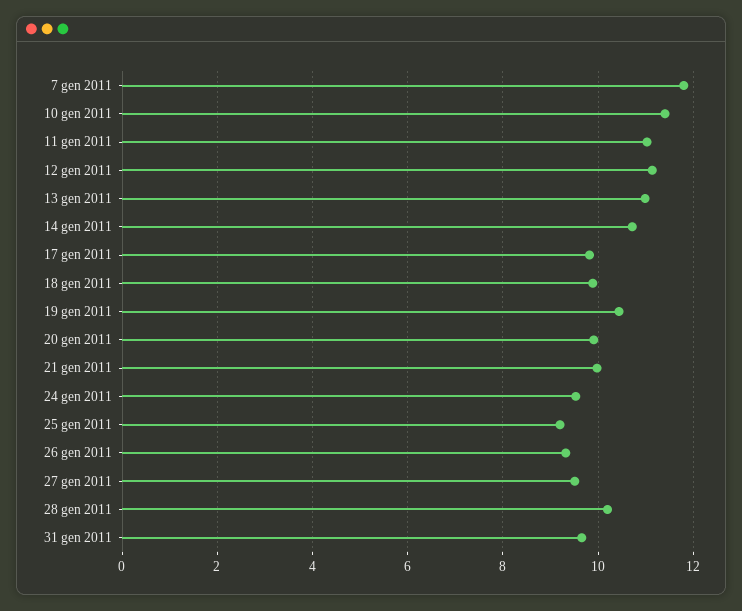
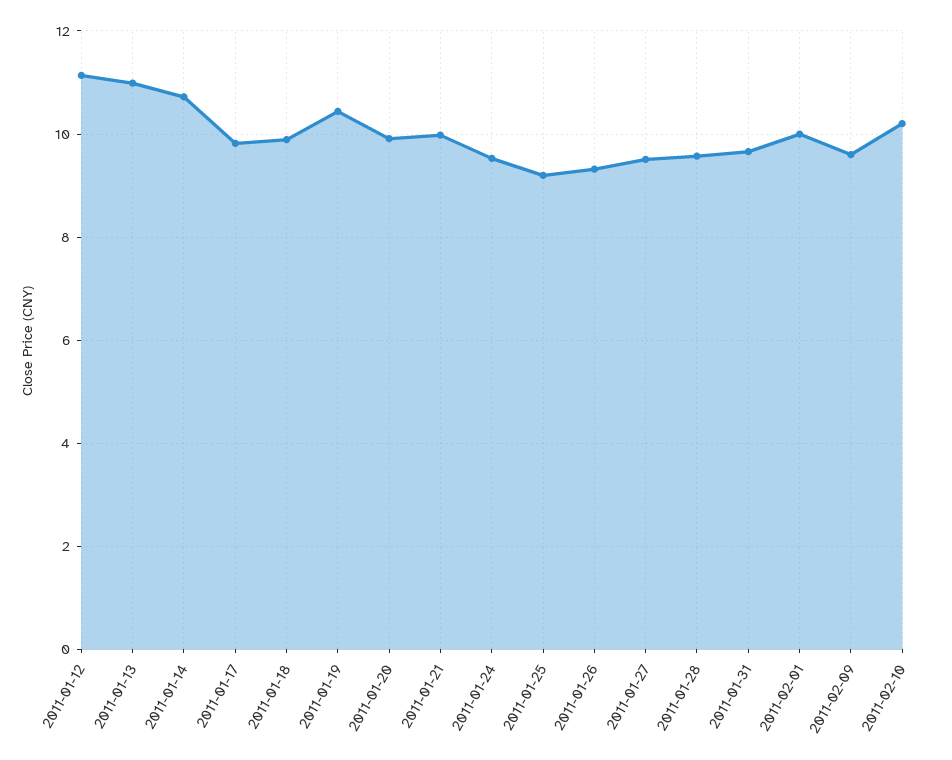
7 gen 2011: 11.8 -> none
10 gen 2011: 11.4 -> none
11 gen 2011: 11 -> none
28 gen 2011: 10.2 -> 9.6
2011-02-01: none -> 10
2011-02-09: none -> 9.6
2011-02-10: none -> 10.2

